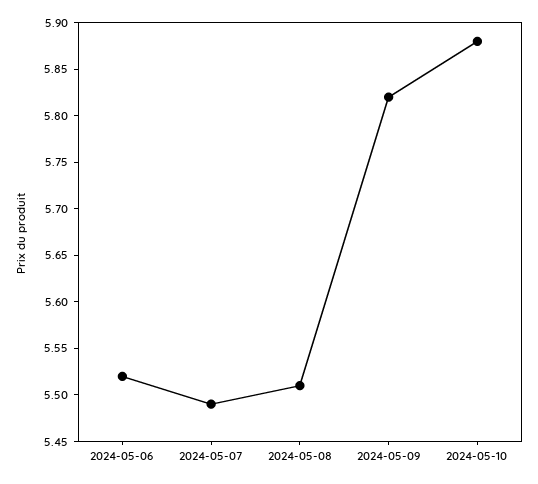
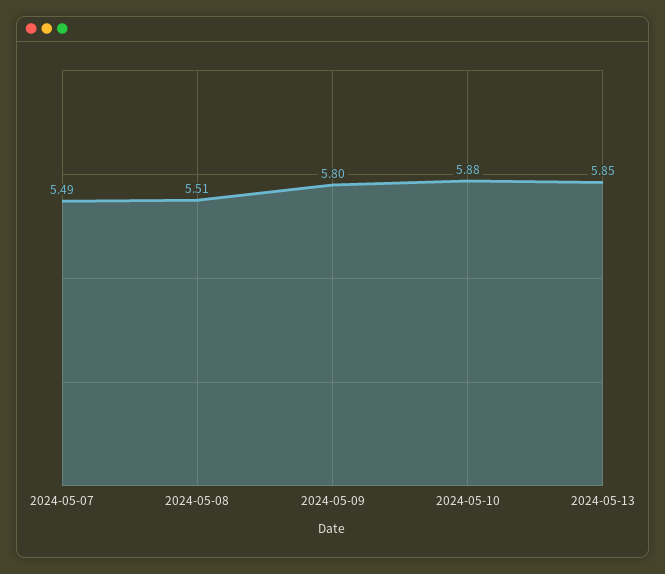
2024-05-06: 5.52 -> none
2024-05-09: 5.82 -> 5.8
2024-05-13: none -> 5.85

